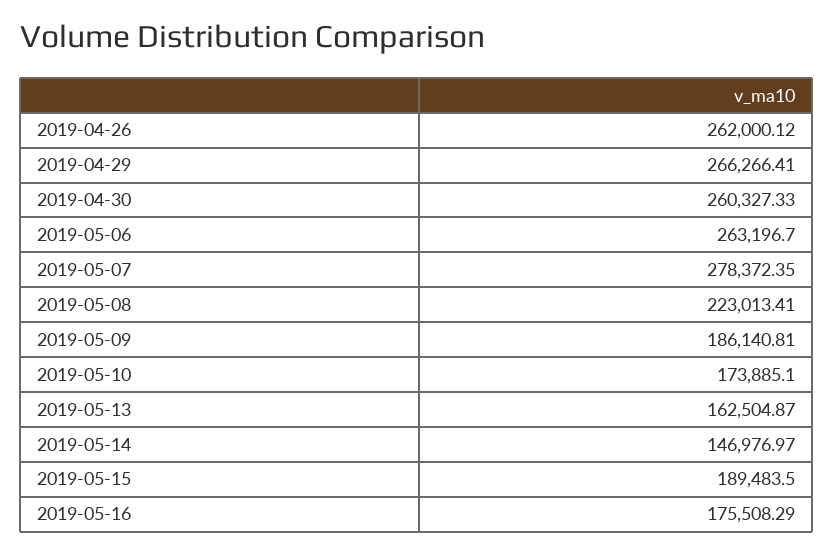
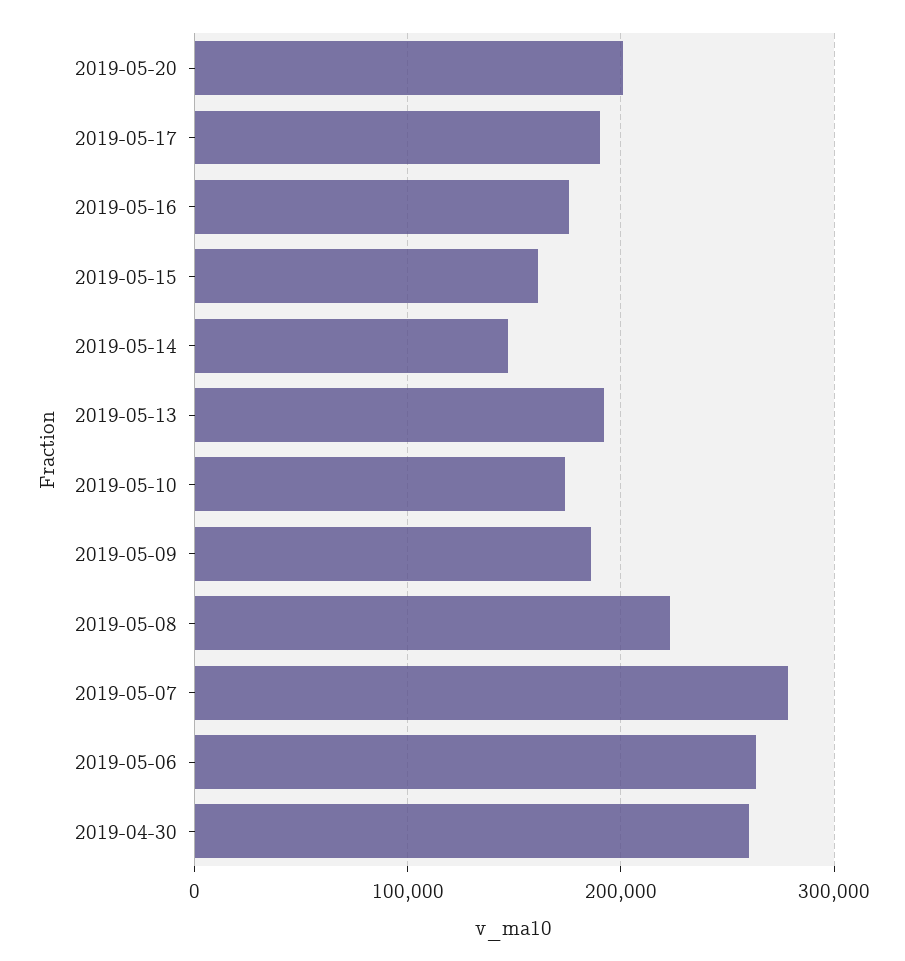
2019-04-26: 262000.12 -> none
2019-04-29: 266266.41 -> none
2019-05-13: 162504.87 -> 190000
2019-05-15: 189483.5 -> 160000
2019-05-20: none -> 200000
2019-05-17: none -> 190000

